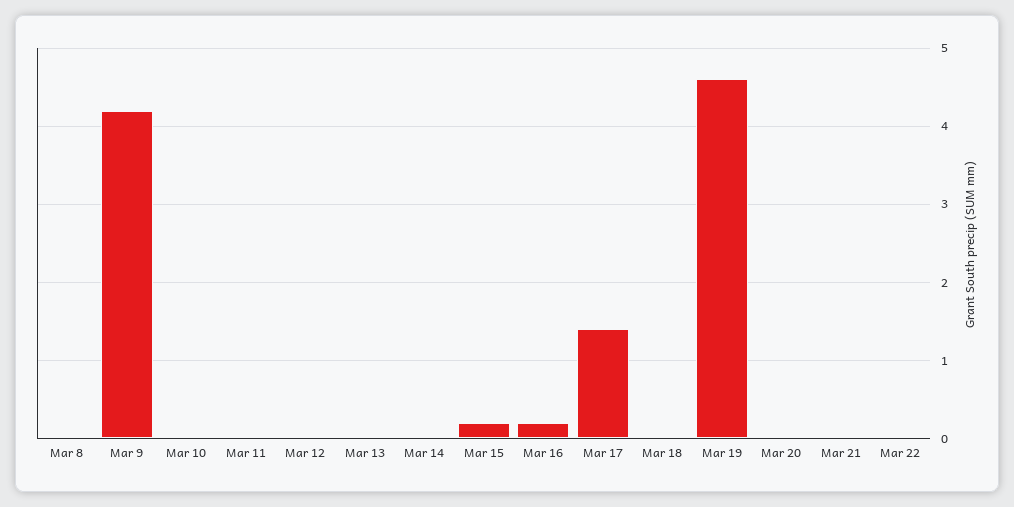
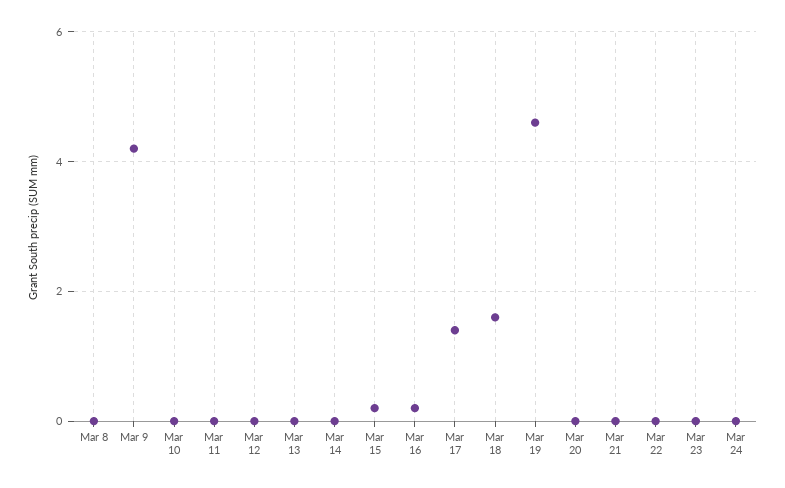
Mar 18: 0 -> 1.5
Mar 23: none -> 0
Mar 24: none -> 0

